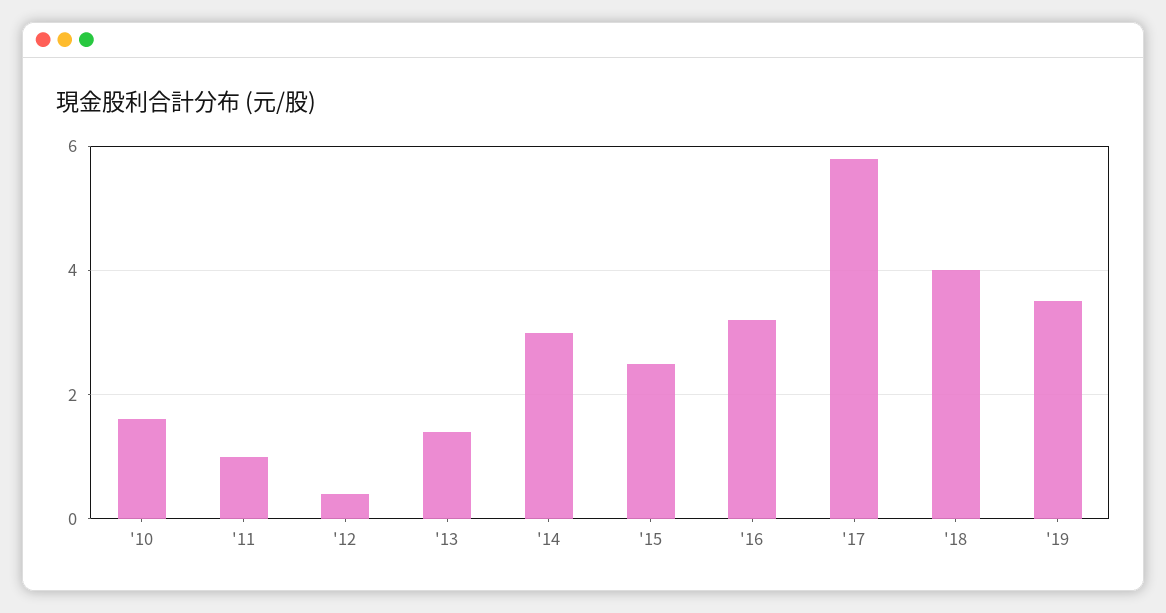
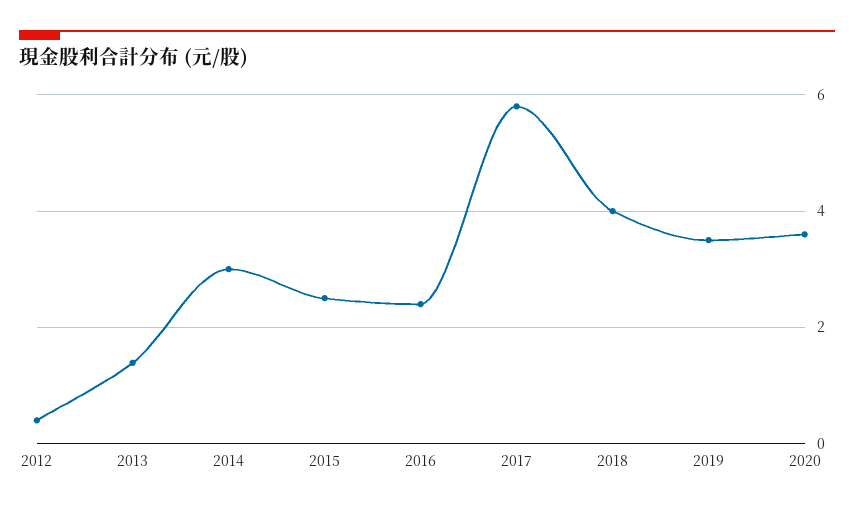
'10: 1.6 -> none
'11: 1 -> none
'16: 3.2 -> 2.4
2020: none -> 3.6

